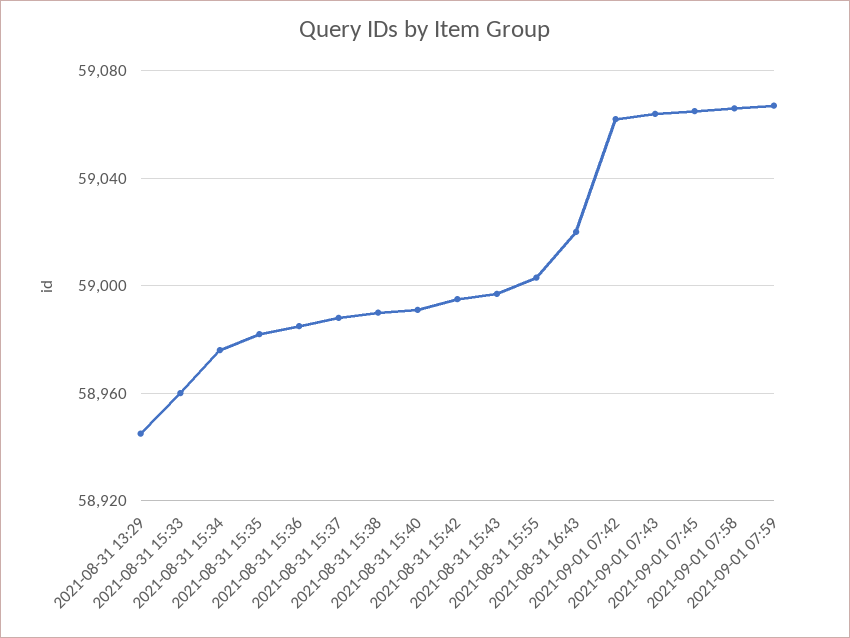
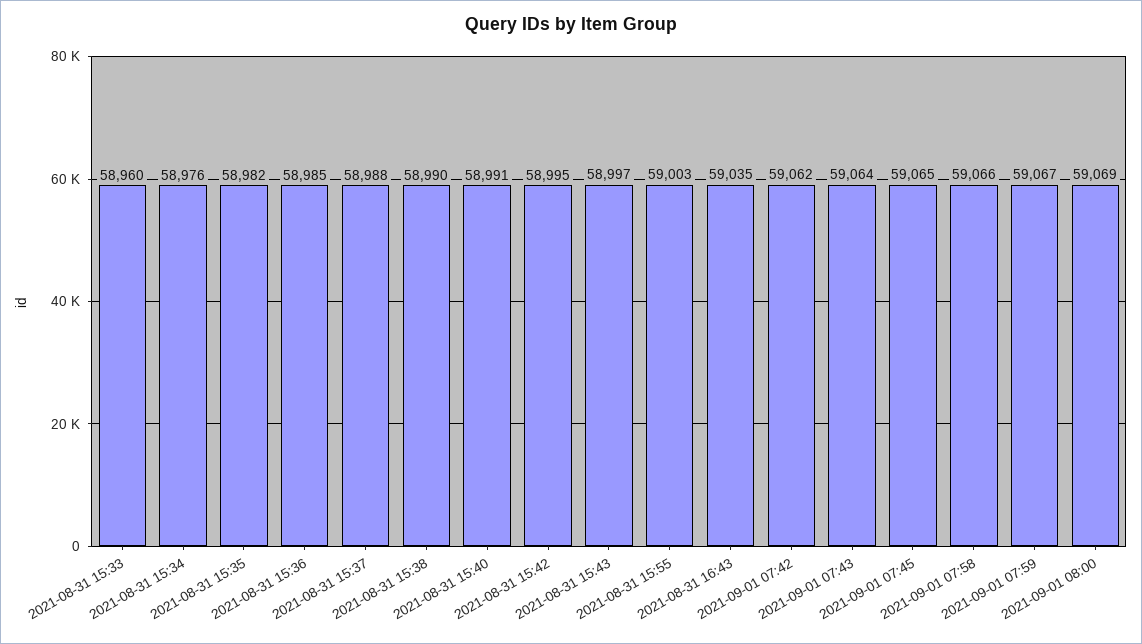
2021-08-31 13:29: 58945 -> none
2021-08-31 16:43: 59020 -> 59035
2021-09-01 08:00: none -> 59069

